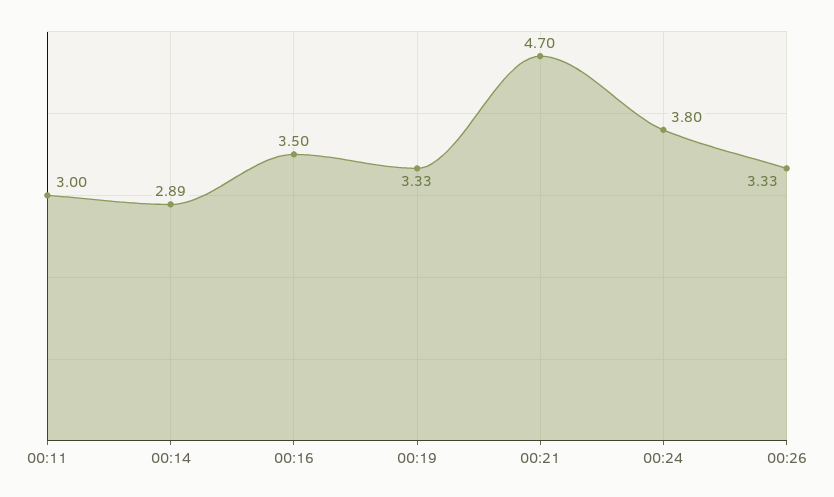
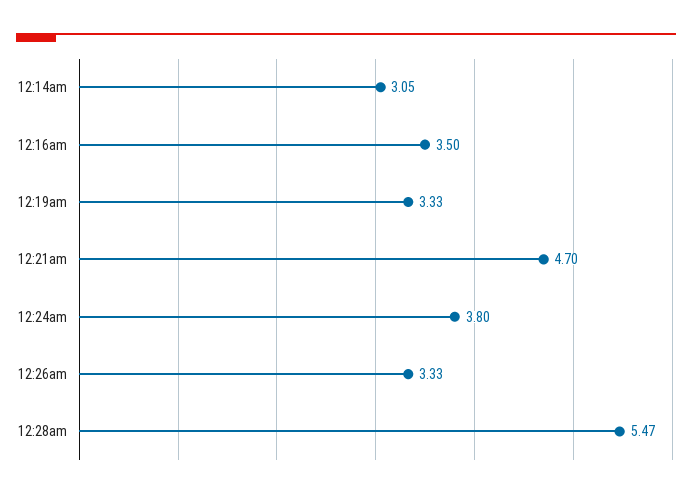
00:11: 3 -> none
00:14: 2.89 -> 3.05
12:28am: none -> 5.47

